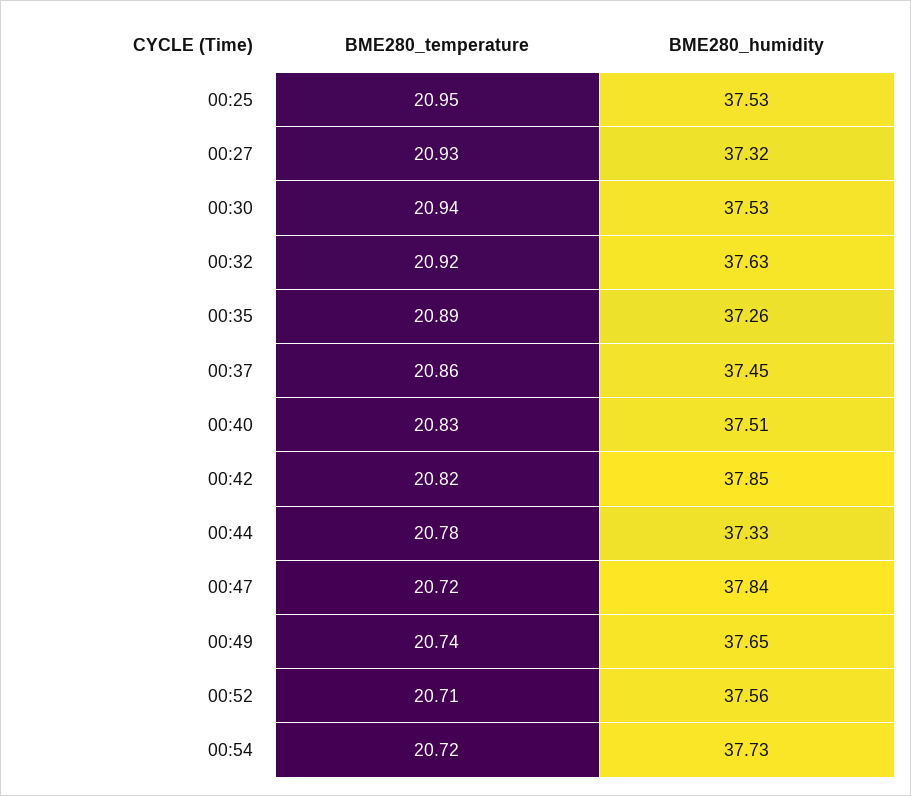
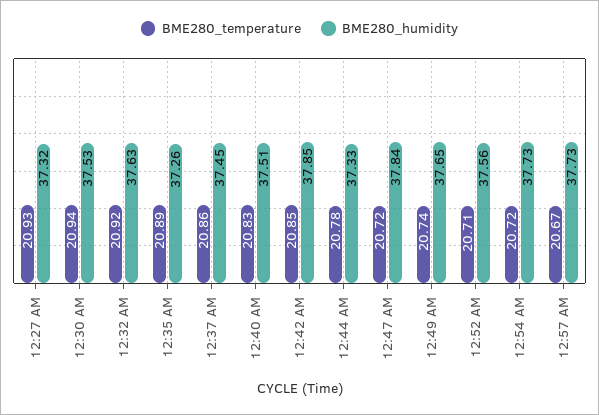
BME280_temperature, 00:25: 20.95 -> none
BME280_humidity, 00:25: 37.53 -> none
BME280_temperature, 00:42: 20.82 -> 20.85
BME280_temperature, 12:57 AM: none -> 20.67
BME280_humidity, 12:57 AM: none -> 37.73

